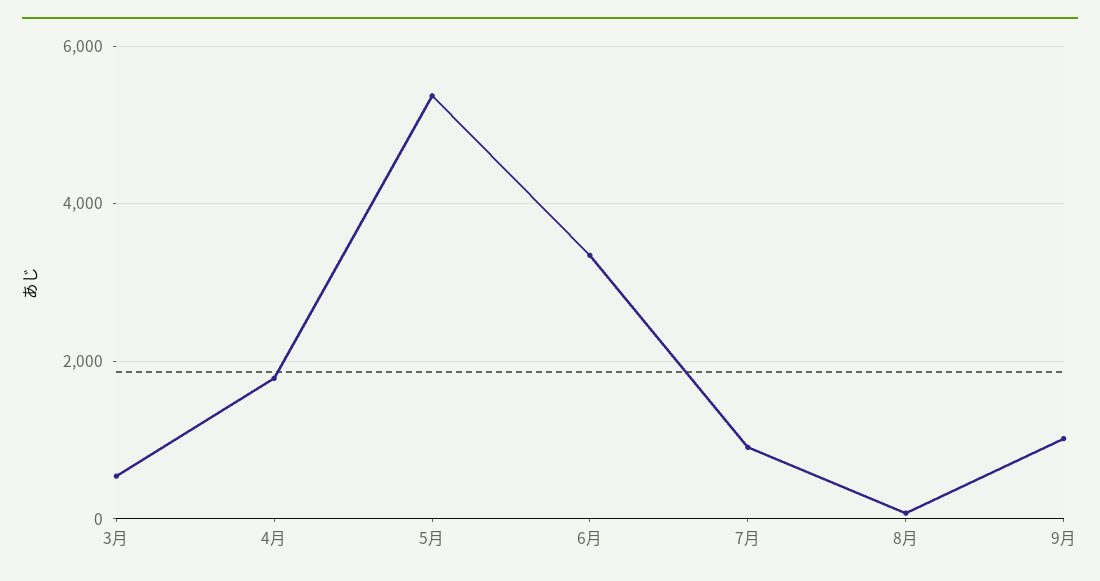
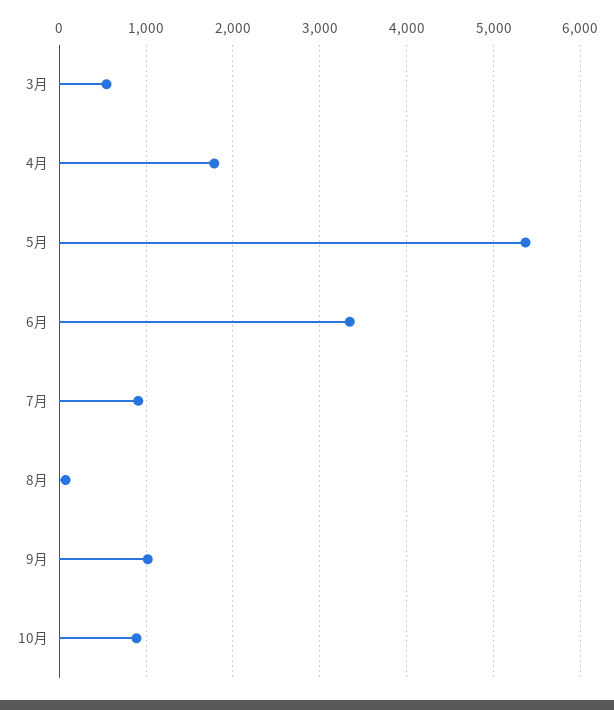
10月: none -> 900

